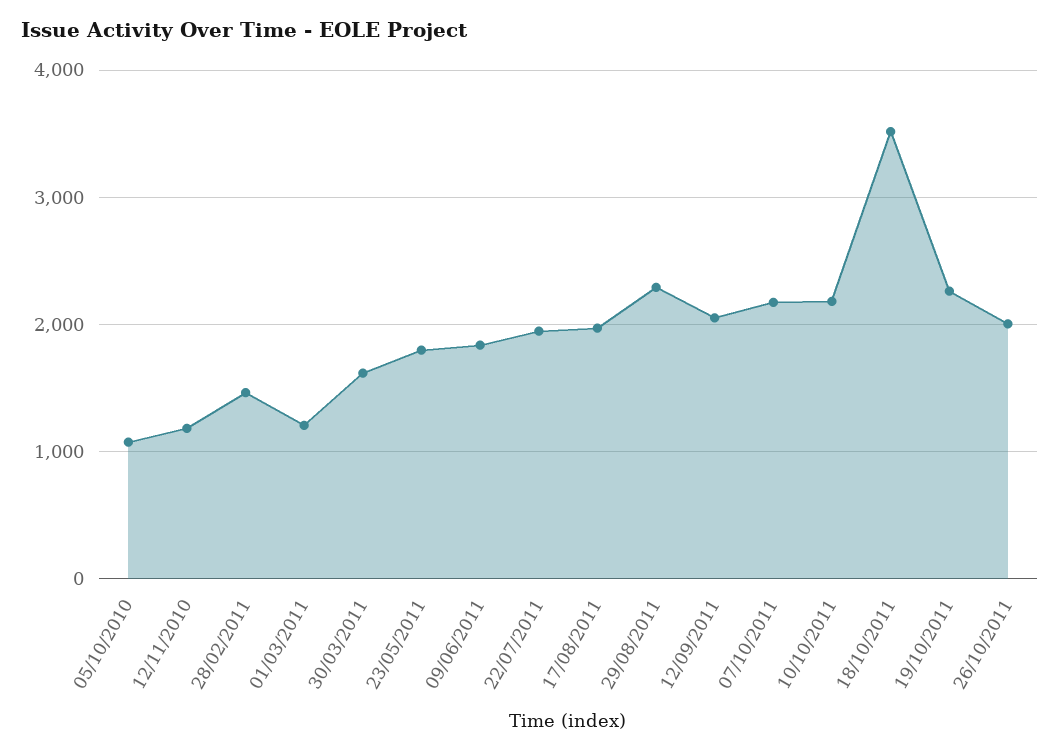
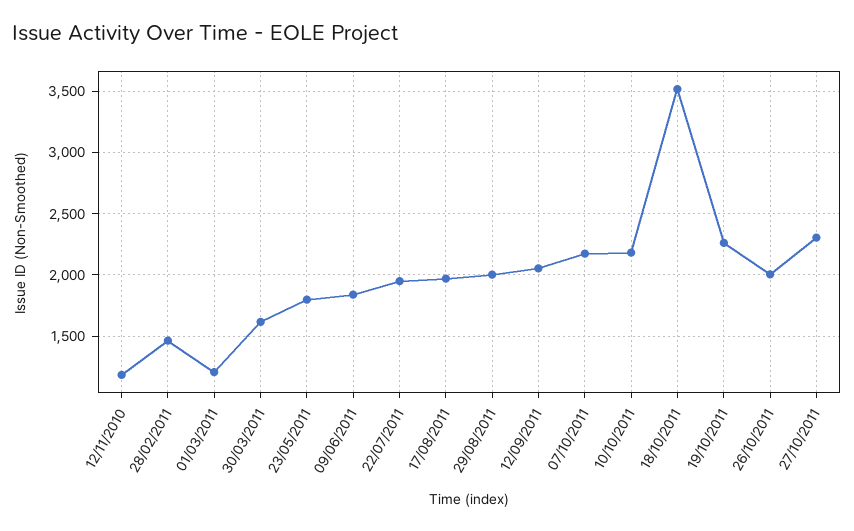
05/10/2010: 1100 -> none
29/08/2011: 2300 -> 2000
27/10/2011: none -> 2300

